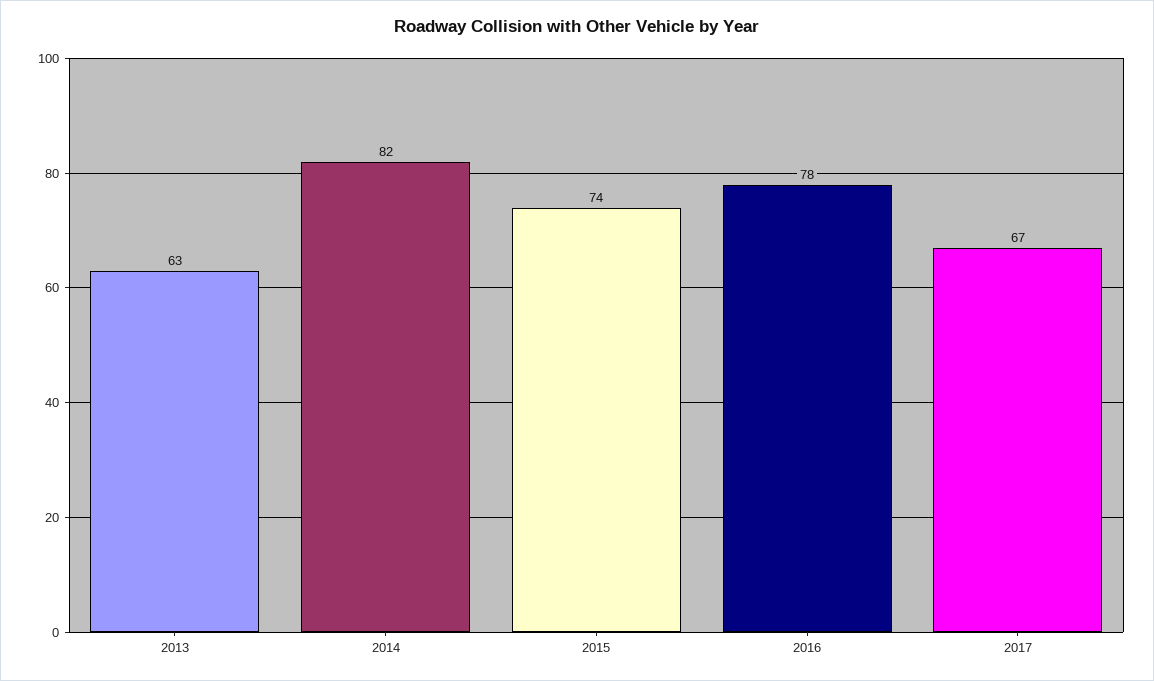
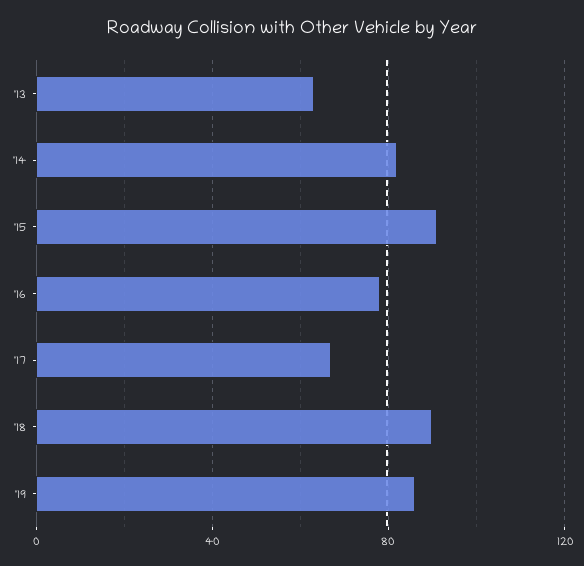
2015: 74 -> 90
'18: none -> 90
'19: none -> 85

